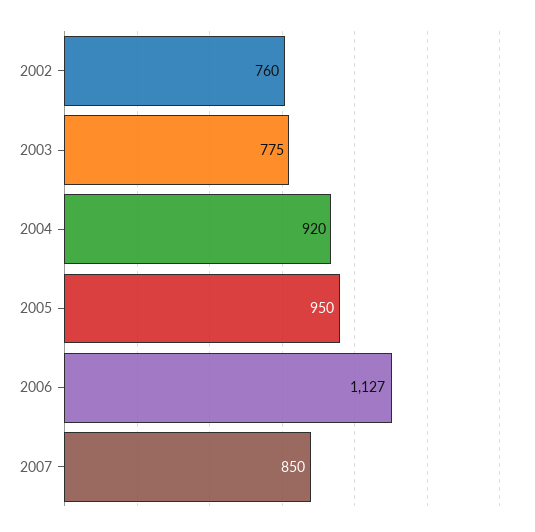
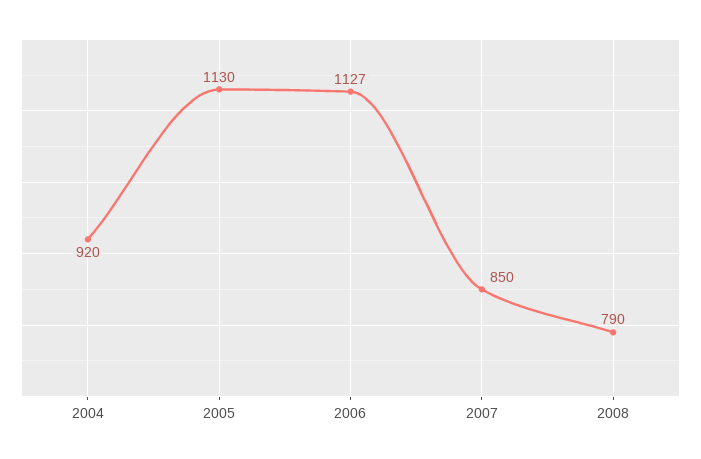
2002: 760 -> none
2003: 775 -> none
2005: 950 -> 1130
2008: none -> 790

